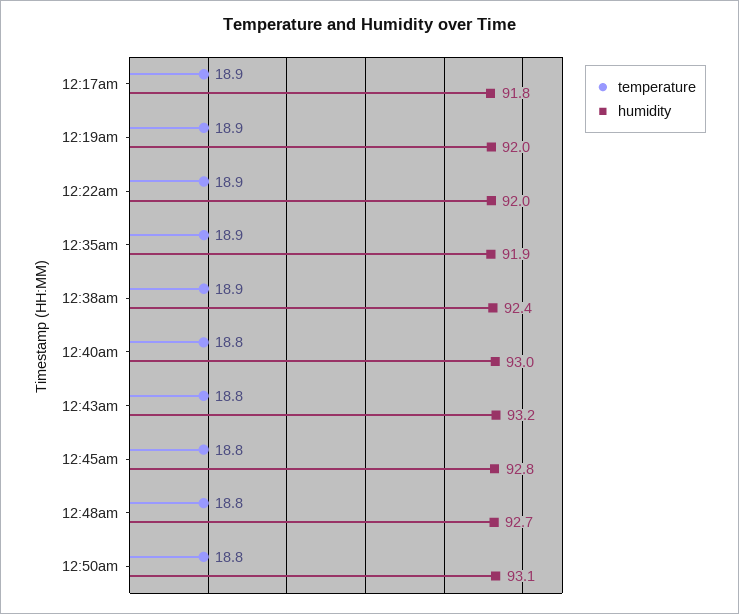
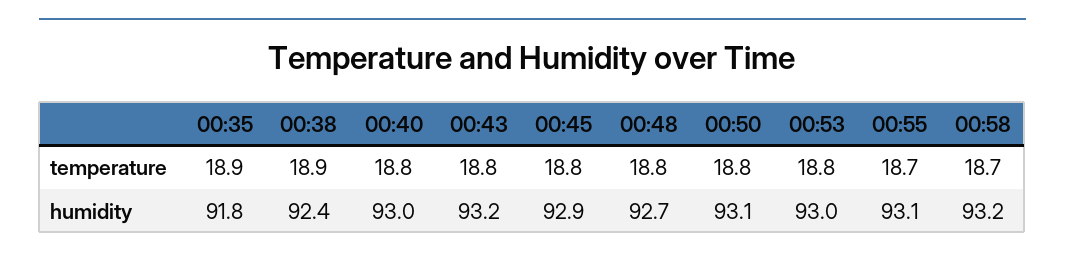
temperature, 12:17am: 18.9 -> none
humidity, 12:17am: 91.8 -> none
temperature, 12:19am: 18.9 -> none
humidity, 12:19am: 92 -> none
temperature, 12:22am: 18.9 -> none
humidity, 12:22am: 92 -> none
humidity, 12:35am: 91.9 -> 91.8
humidity, 12:45am: 92.8 -> 92.9
temperature, 00:53: none -> 18.8
temperature, 00:55: none -> 18.7
temperature, 00:58: none -> 18.7
humidity, 00:53: none -> 93
humidity, 00:55: none -> 93.1
humidity, 00:58: none -> 93.2

